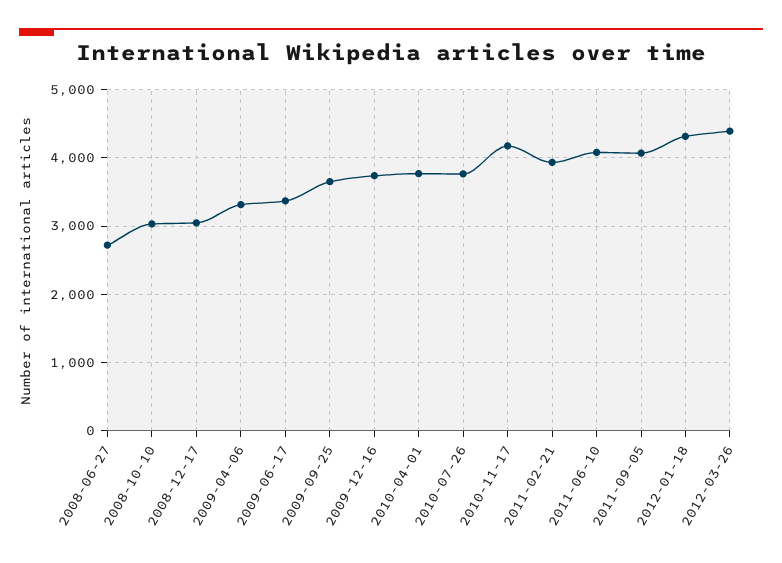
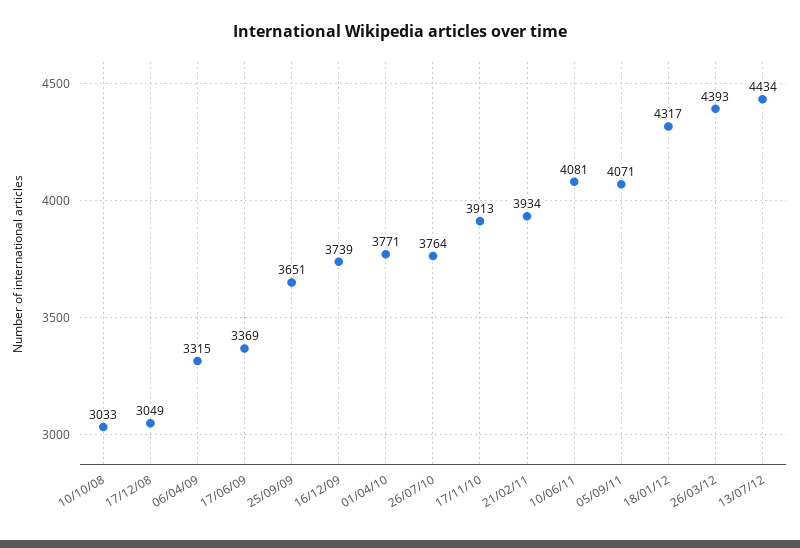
2008-06-27: 2700 -> none
2010-11-17: 4200 -> 3913
13/07/12: none -> 4434

